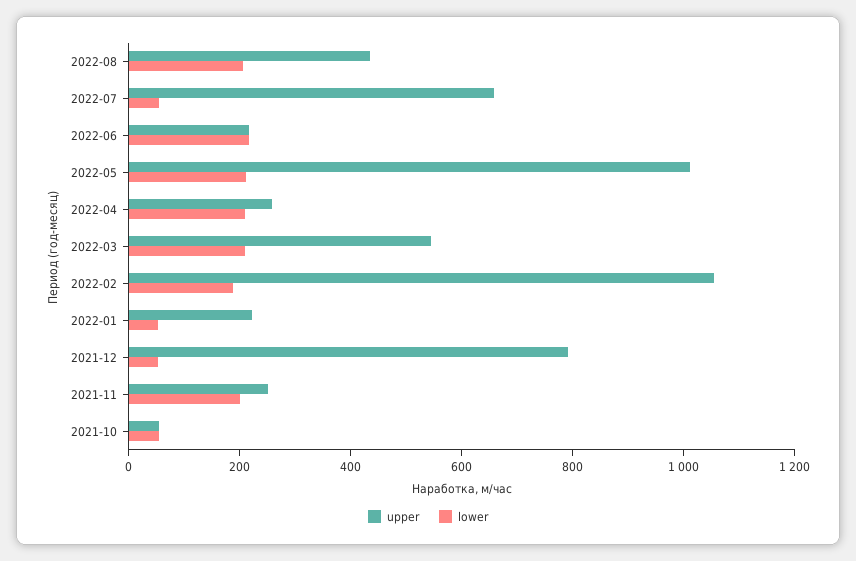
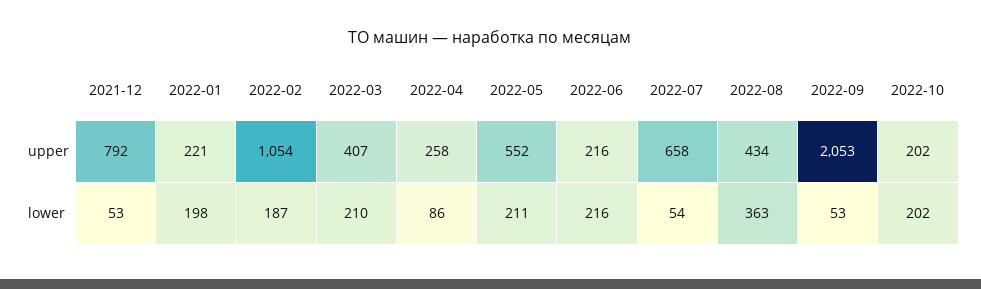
lower, 2022-08: 200 -> 363
upper, 2022-05: 1000 -> 552
lower, 2022-04: 200 -> 86
upper, 2022-03: 550 -> 407
lower, 2022-01: 50 -> 198
upper, 2021-11: 250 -> none
lower, 2021-11: 200 -> none
upper, 2021-10: 50 -> none
lower, 2021-10: 50 -> none
upper, 2022-09: none -> 2053
upper, 2022-10: none -> 202
lower, 2022-09: none -> 53
lower, 2022-10: none -> 202

